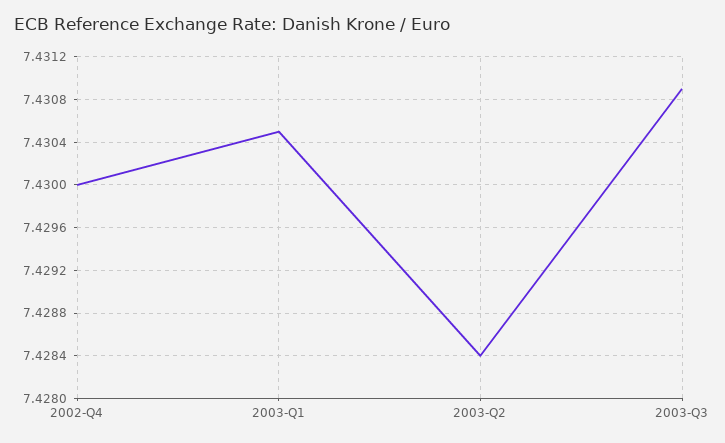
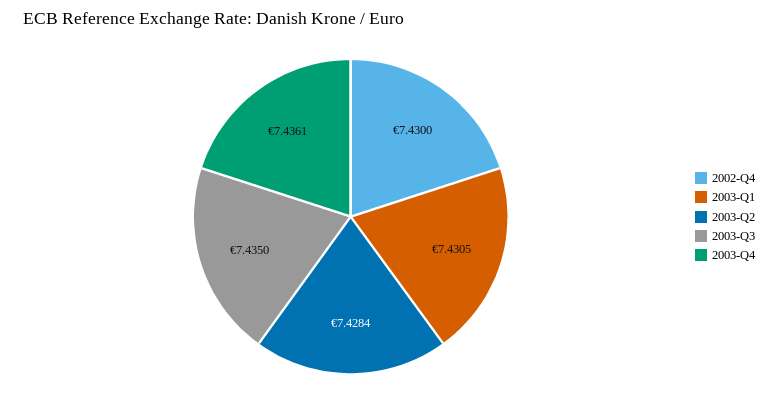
2003-Q3: 7.4309 -> 7.435
2003-Q4: none -> 7.4361

